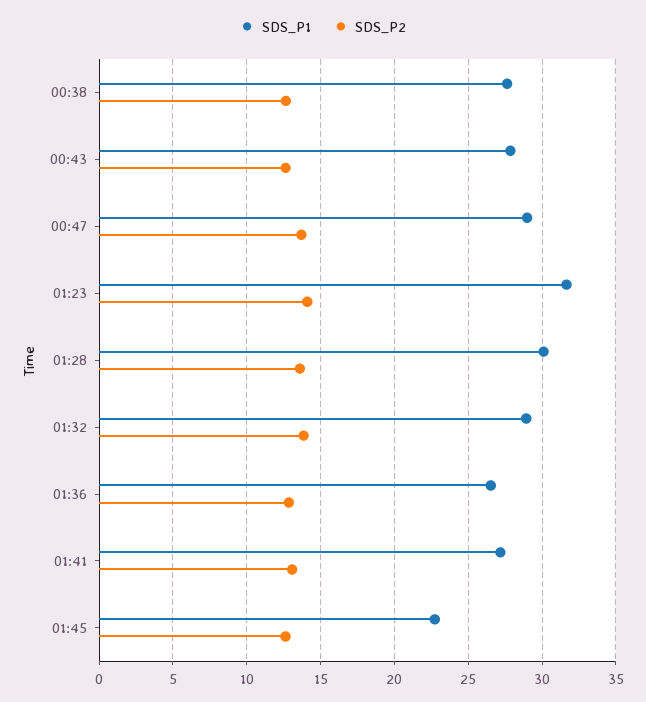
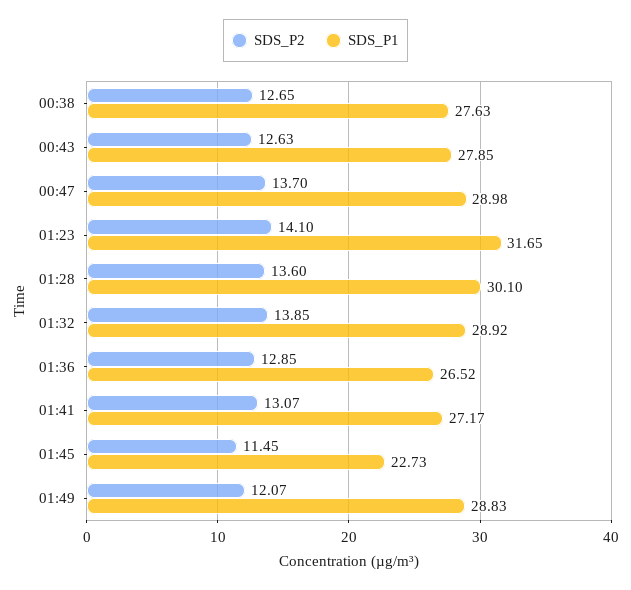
SDS_P2, 01:45: 12.5 -> 11.45
SDS_P2, 01:49: none -> 12.07
SDS_P1, 01:49: none -> 28.83

